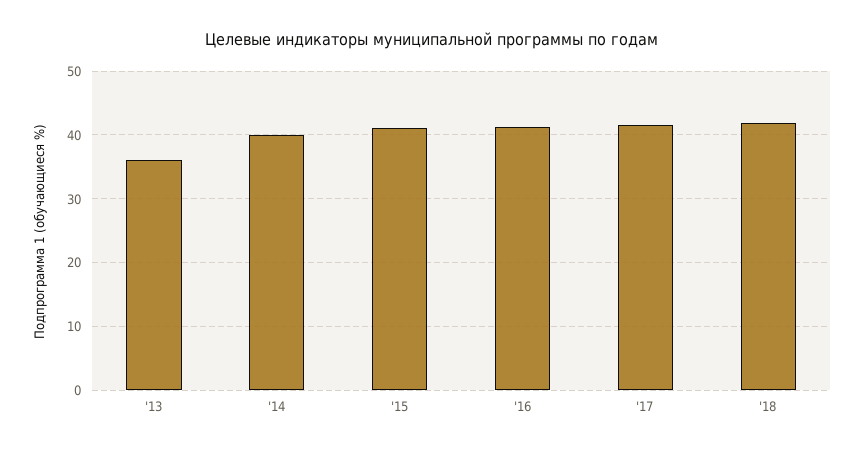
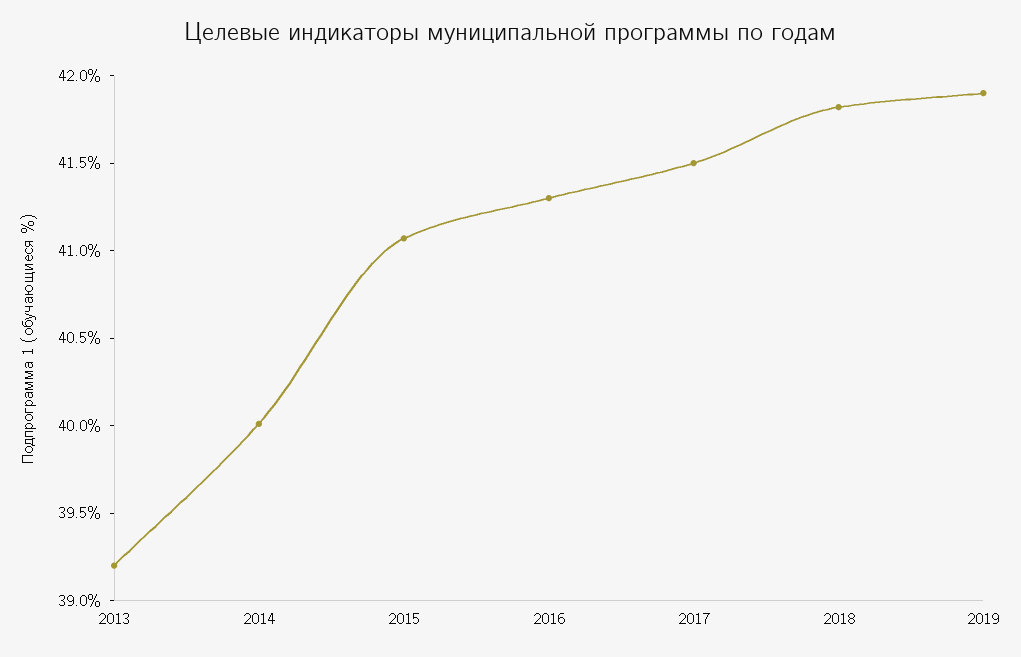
'13: 36 -> 39.2
2019: none -> 41.9

